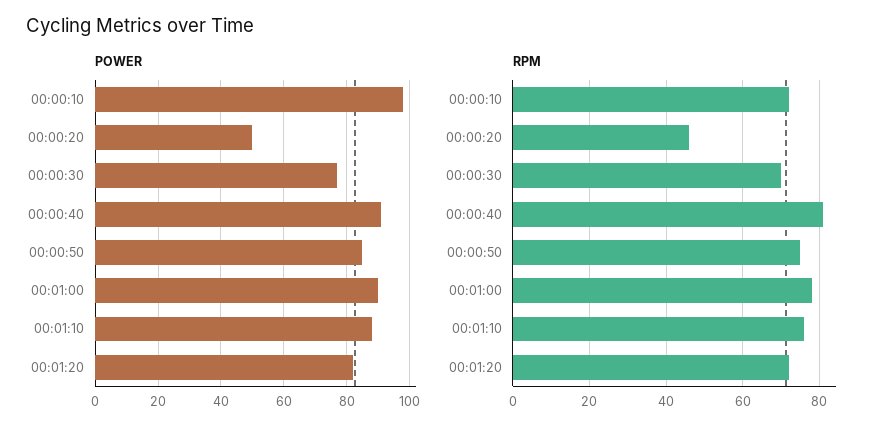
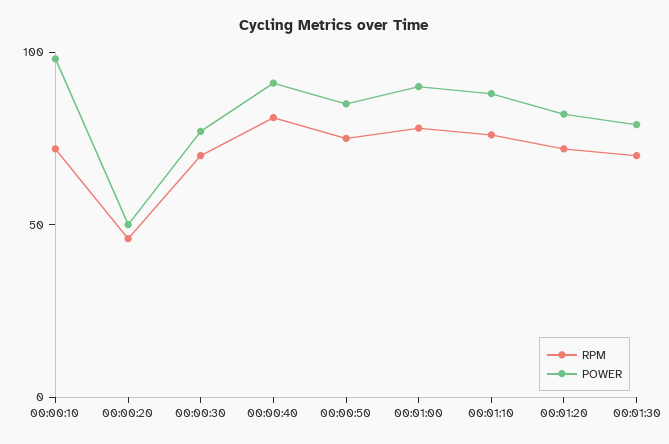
RPM, 00:01:30: none -> 70
POWER, 00:01:30: none -> 80

